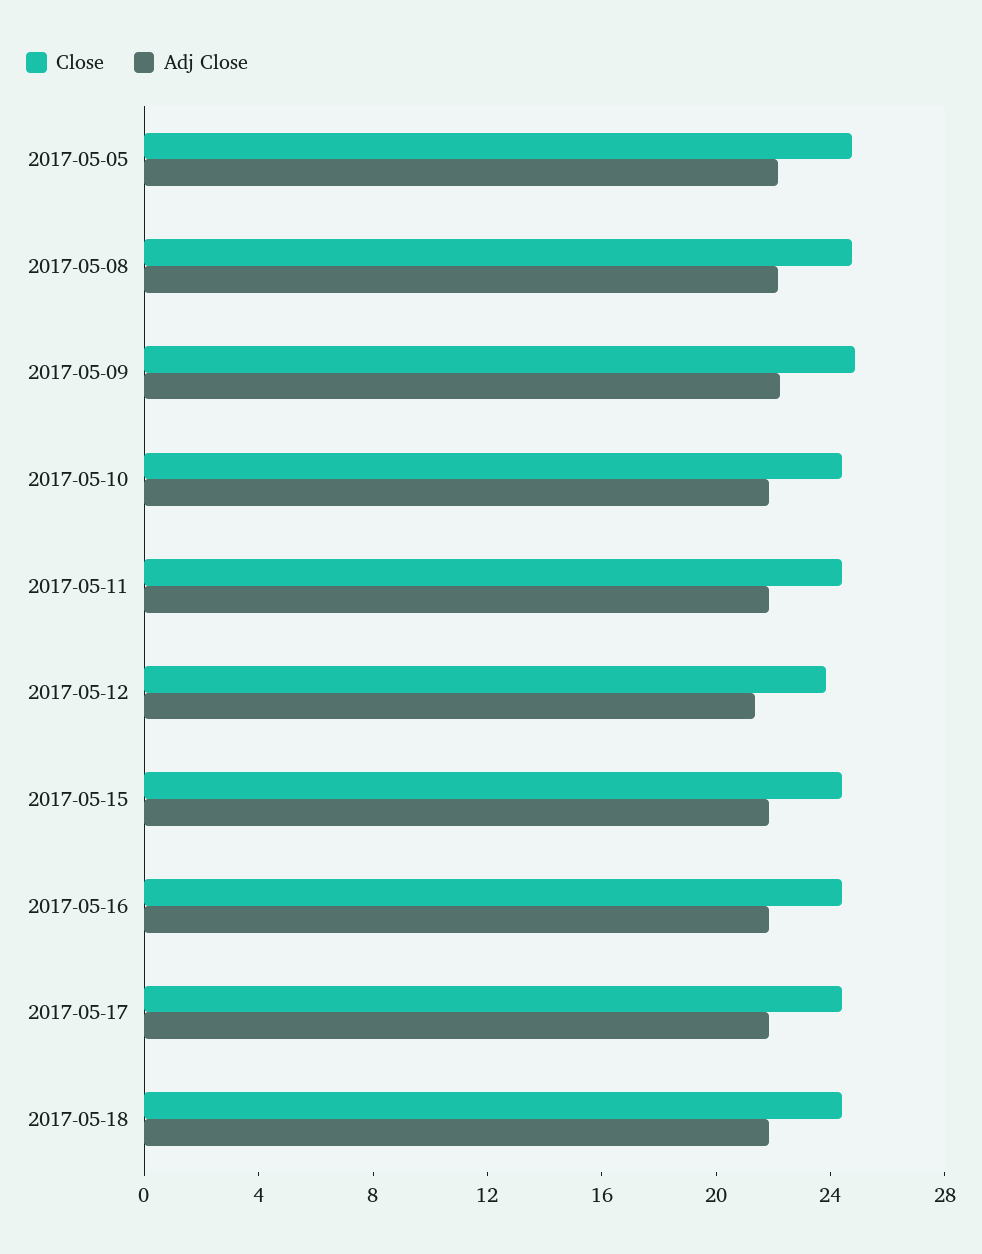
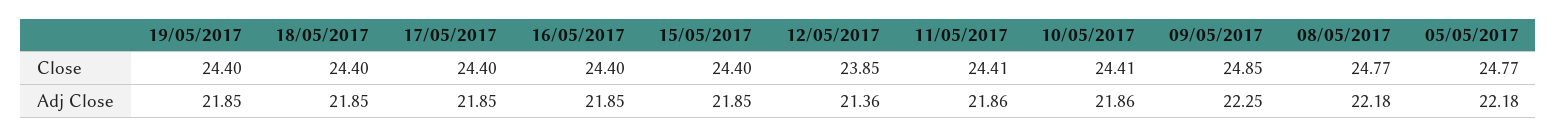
Close, 19/05/2017: none -> 24.4
Adj Close, 19/05/2017: none -> 21.85

